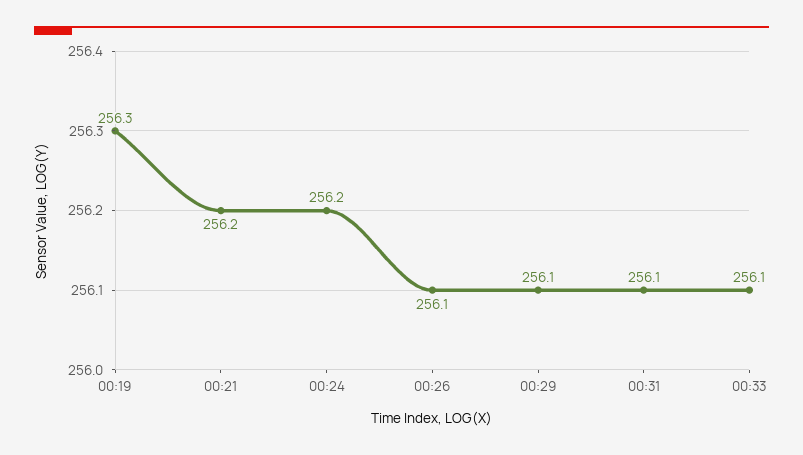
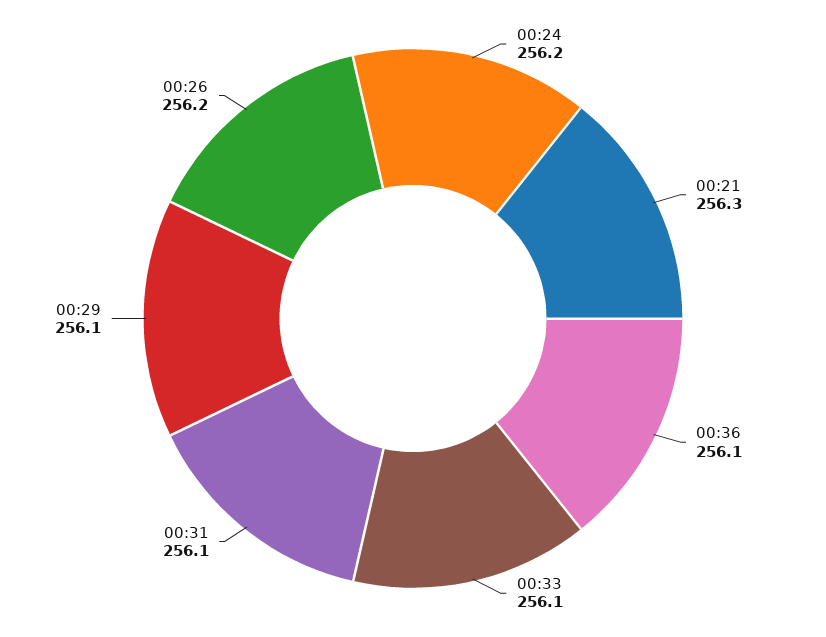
00:19: 256.3 -> none
00:21: 256.2 -> 256.3
00:26: 256.1 -> 256.2
00:36: none -> 256.1

